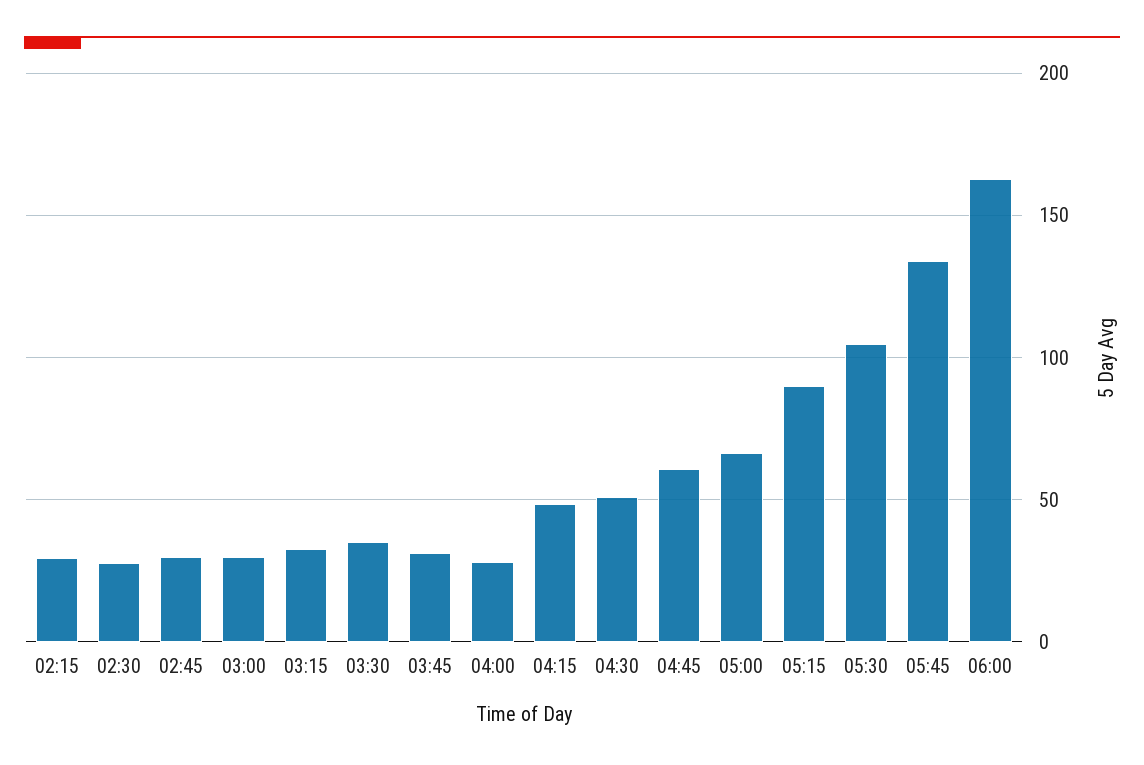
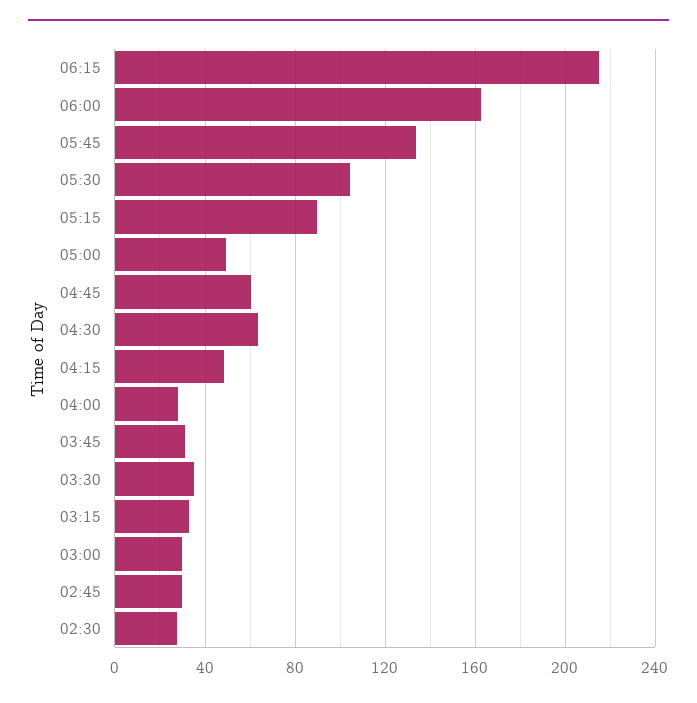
02:15: 30 -> none
04:30: 50 -> 65
05:00: 65 -> 50
06:15: none -> 215

